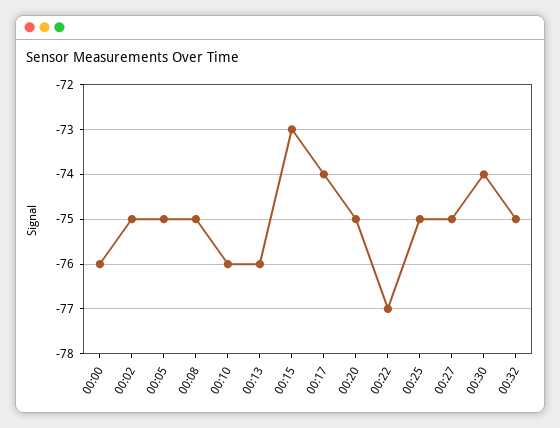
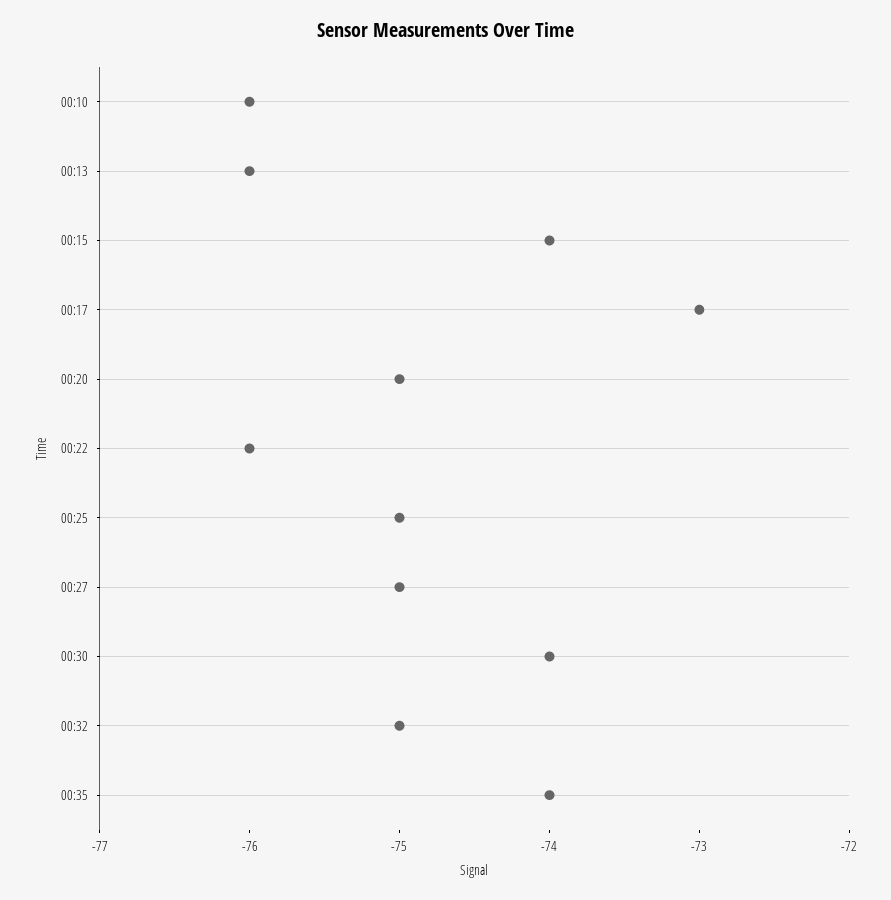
00:00: -76 -> none
00:02: -75 -> none
00:05: -75 -> none
00:08: -75 -> none
00:15: -73 -> -74
00:17: -74 -> -73
00:22: -77 -> -76
00:35: none -> -74

